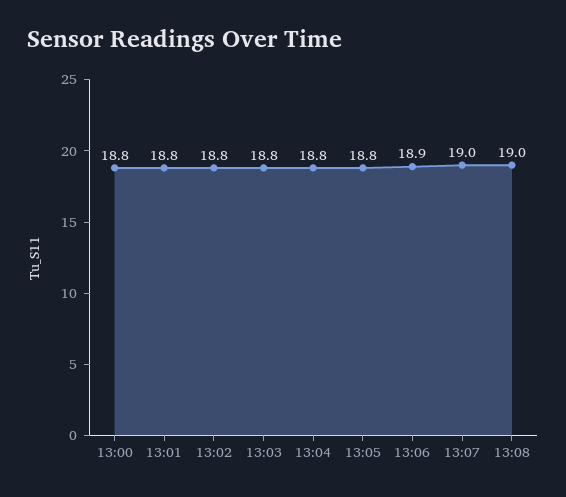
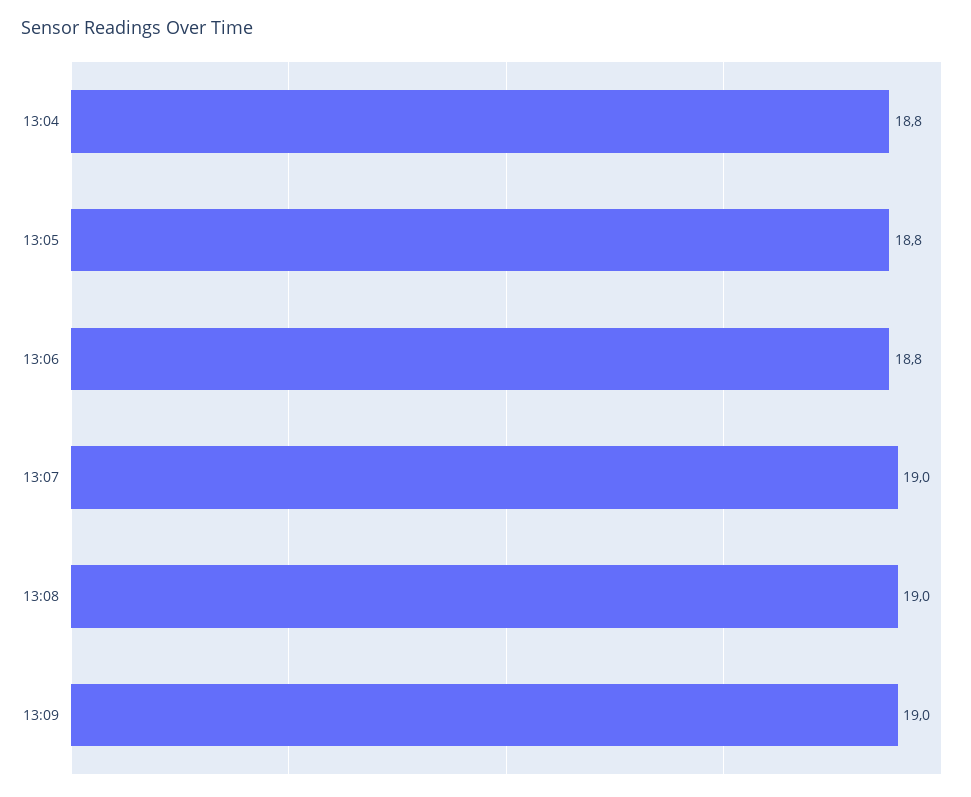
13:00: 18.8 -> none
13:01: 18.8 -> none
13:02: 18.8 -> none
13:03: 18.8 -> none
13:06: 18.9 -> 18.8
13:09: none -> 19

